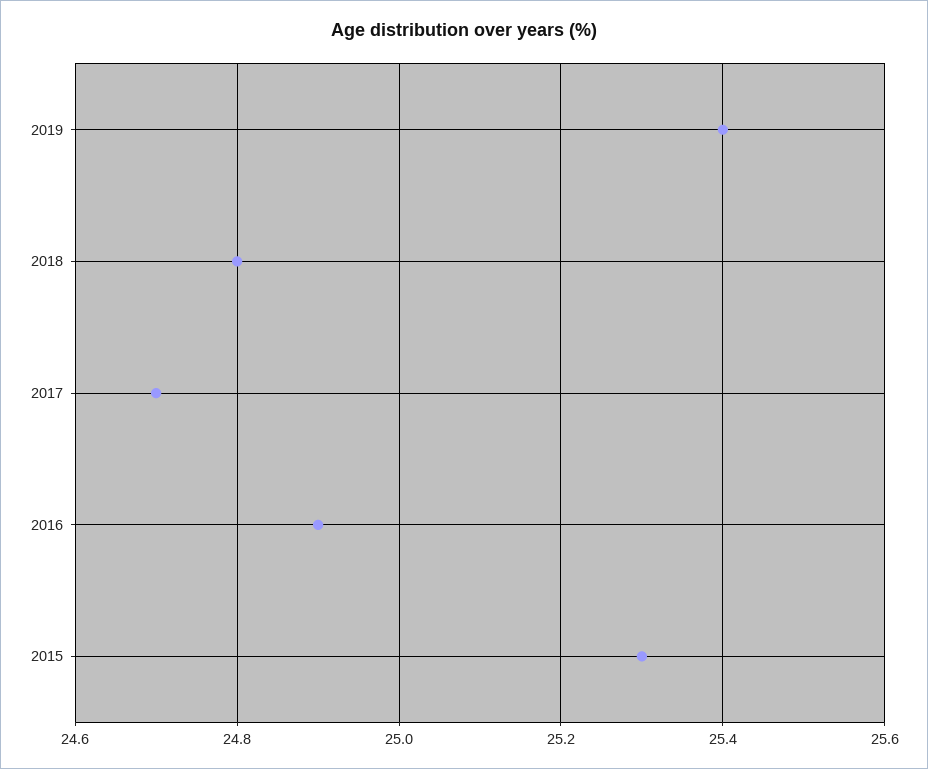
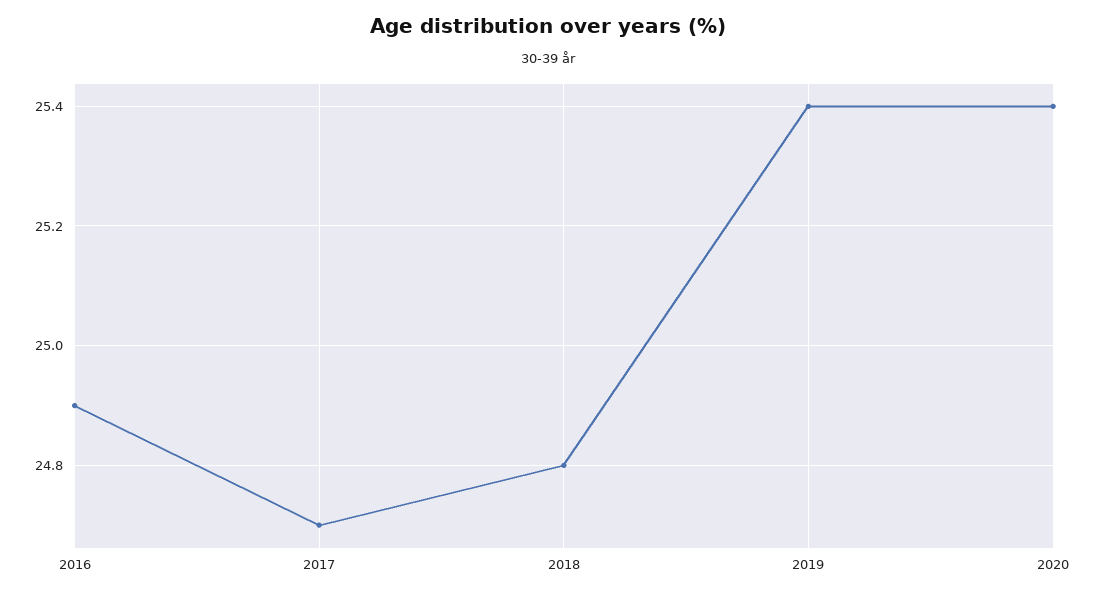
2015: 25.3 -> none
2020: none -> 25.4

